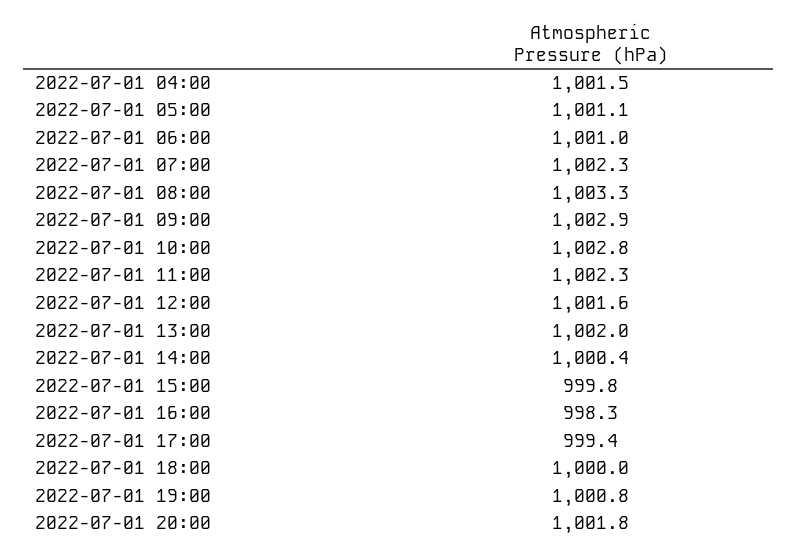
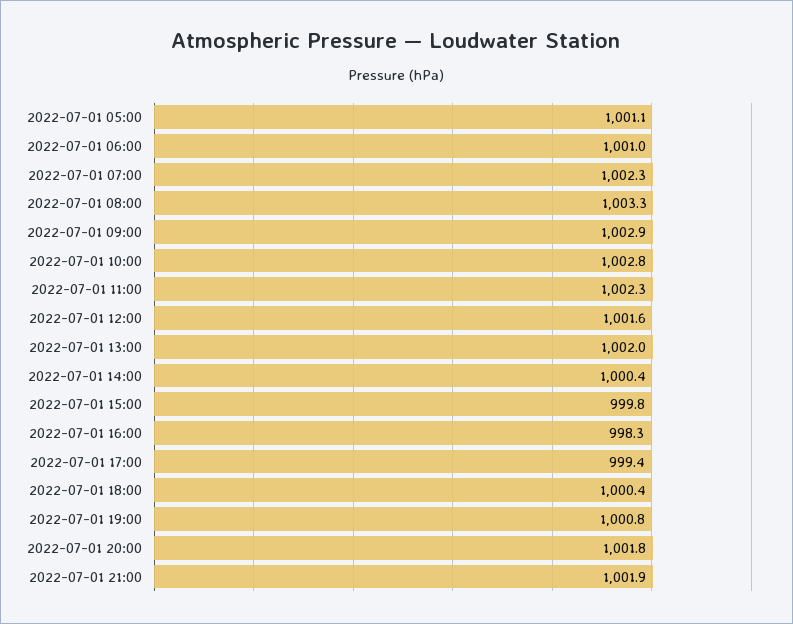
2022-07-01 04:00: 1001.5 -> none
2022-07-01 18:00: 1000 -> 1000.4
2022-07-01 21:00: none -> 1001.9

